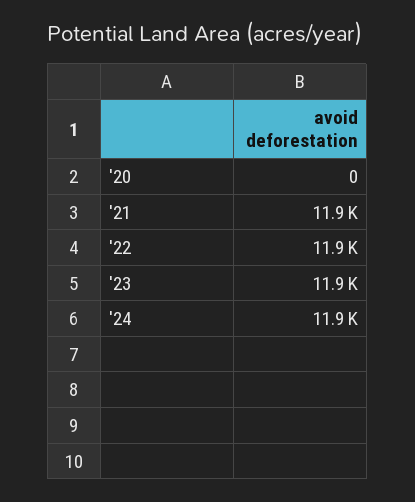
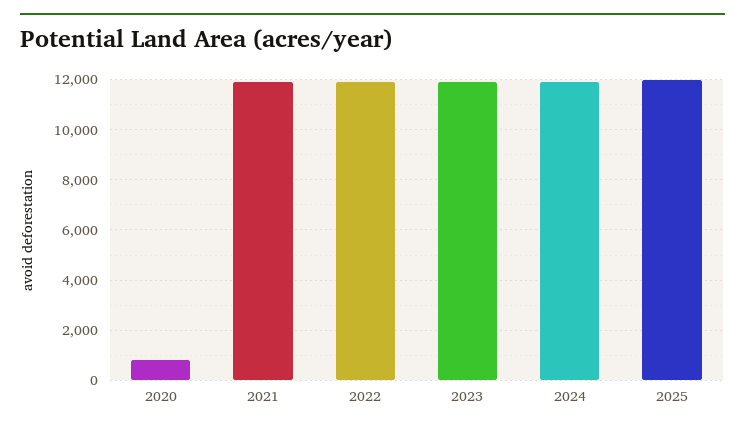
'20: 0 -> 750
2025: none -> 12000

